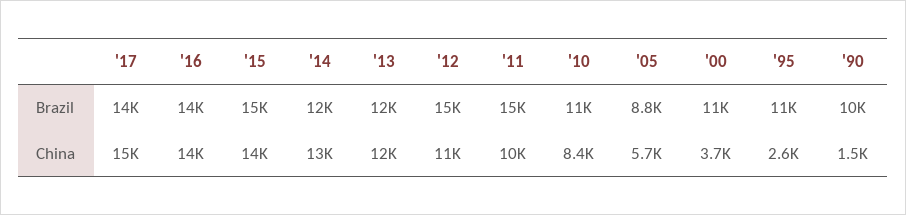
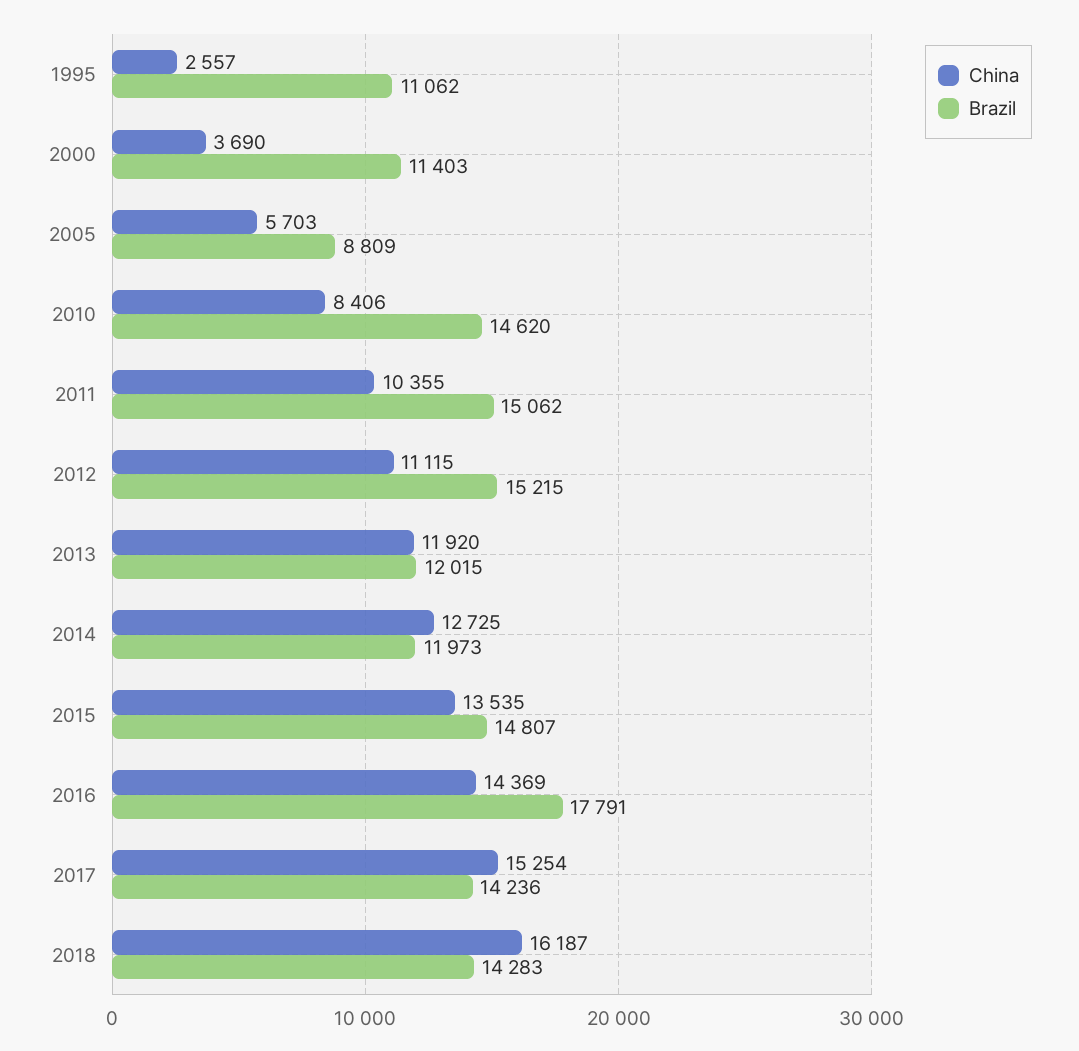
Brazil, '16: 14000 -> 17791
Brazil, '10: 11000 -> 14620
Brazil, '90: 10000 -> none
China, '90: 1500 -> none
China, 2018: none -> 16187
Brazil, 2018: none -> 14283

